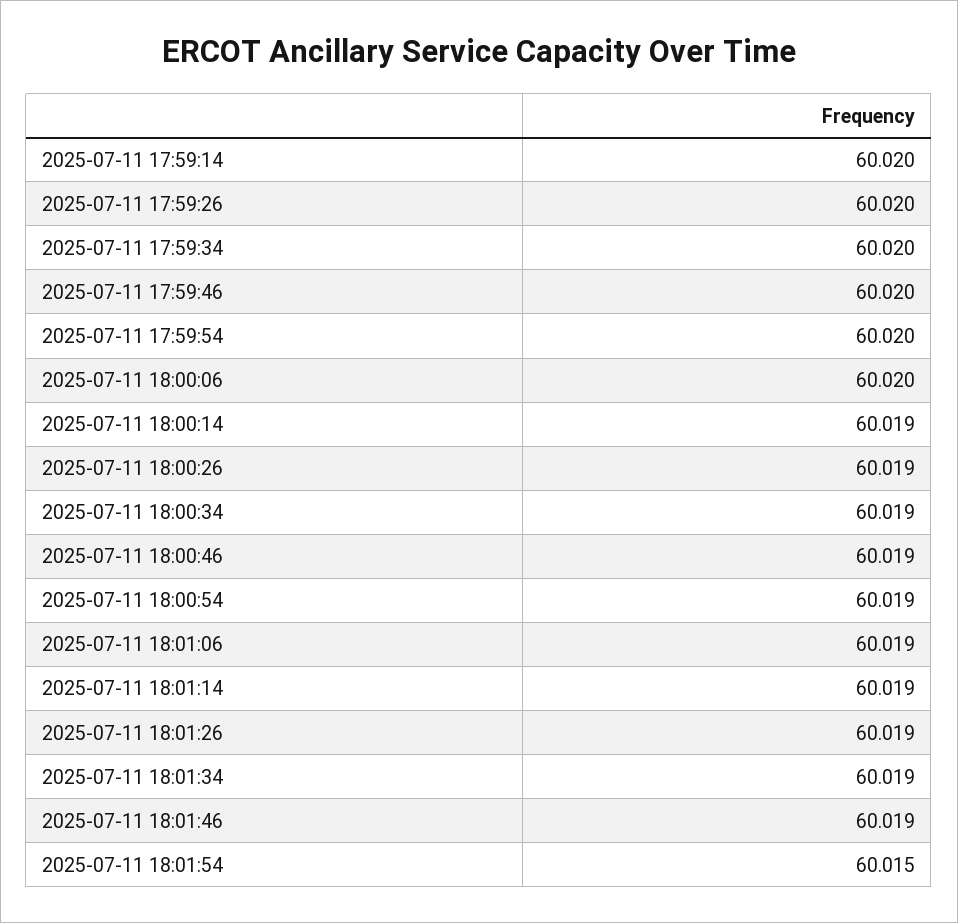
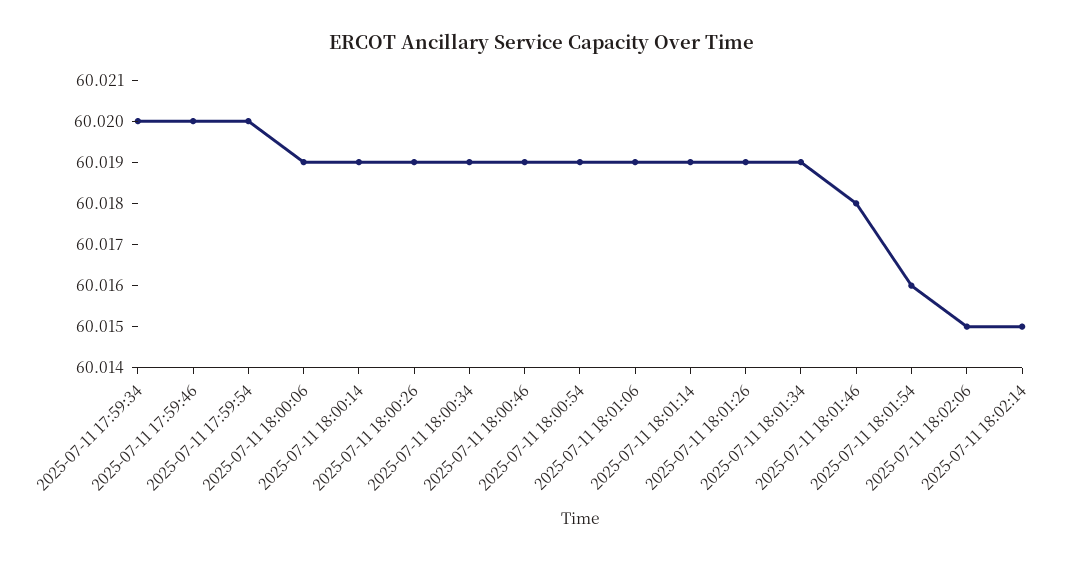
2025-07-11 17:59:14: 60.02 -> none
2025-07-11 17:59:26: 60.02 -> none
2025-07-11 18:00:06: 60.02 -> 60.019
2025-07-11 18:01:46: 60.019 -> 60.018
2025-07-11 18:01:54: 60.015 -> 60.016
2025-07-11 18:02:06: none -> 60.015
2025-07-11 18:02:14: none -> 60.015

